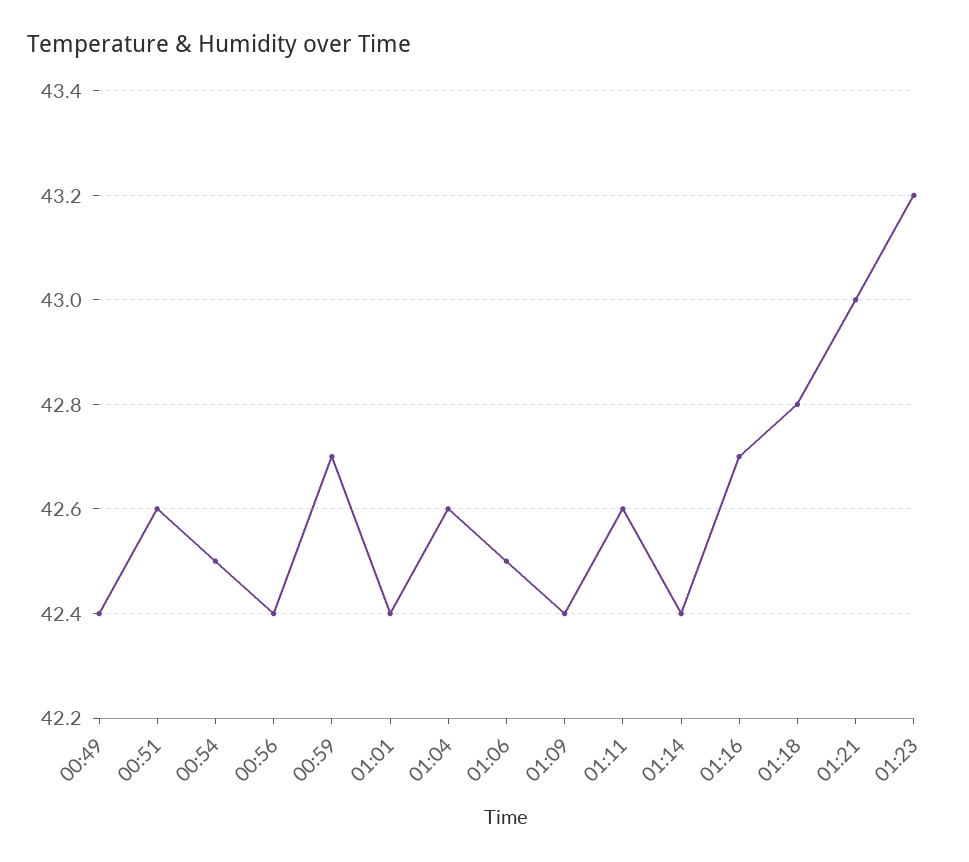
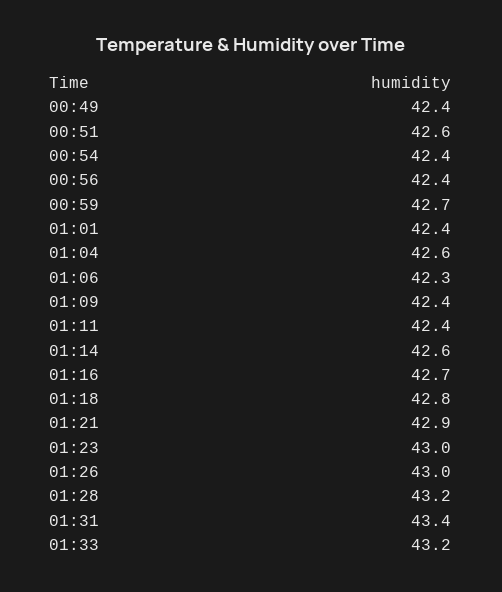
00:54: 42.5 -> 42.4
01:06: 42.5 -> 42.3
01:11: 42.6 -> 42.4
01:14: 42.4 -> 42.6
01:21: 43 -> 42.9
01:23: 43.2 -> 43
01:26: none -> 43
01:28: none -> 43.2
01:31: none -> 43.4
01:33: none -> 43.2

